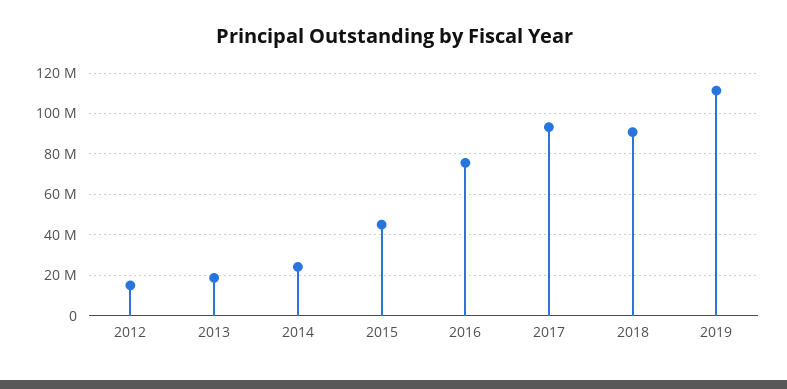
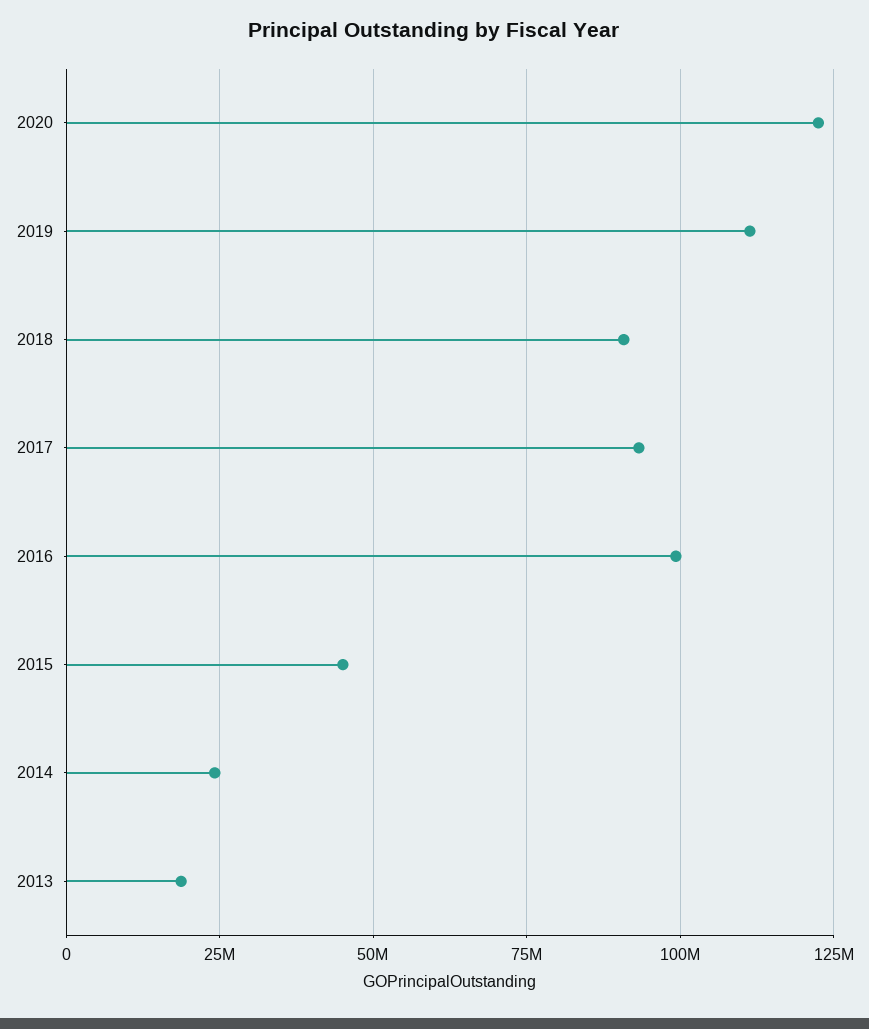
2012: 15000000 -> none
2016: 75000000 -> 100000000
2020: none -> 122500000

